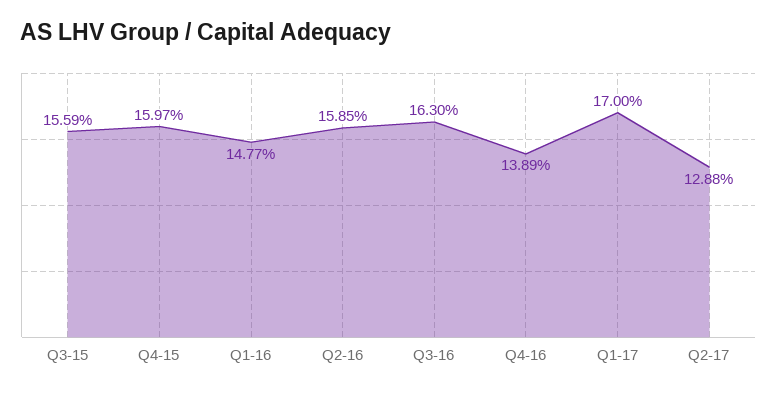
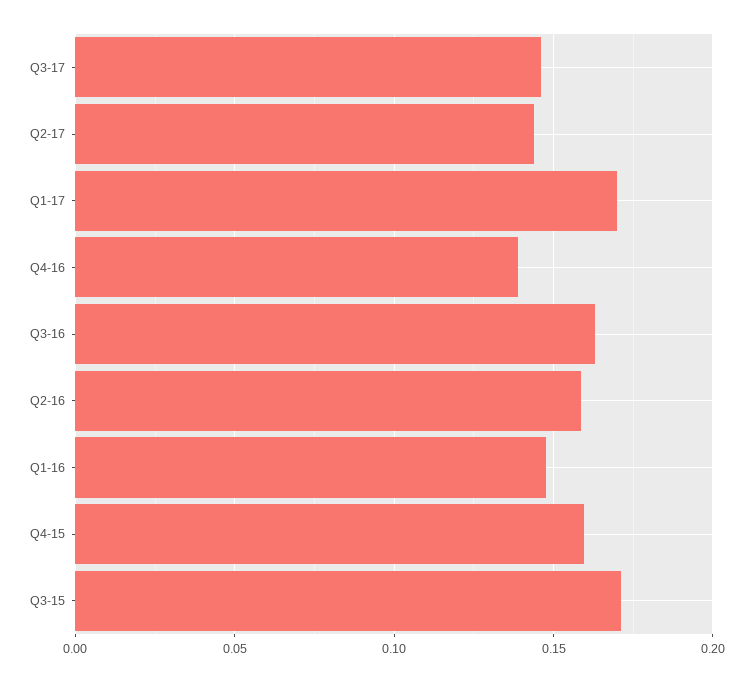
Q3-15: 0.1559 -> 0.17
Q2-17: 0.1288 -> 0.145
Q3-17: none -> 0.145

